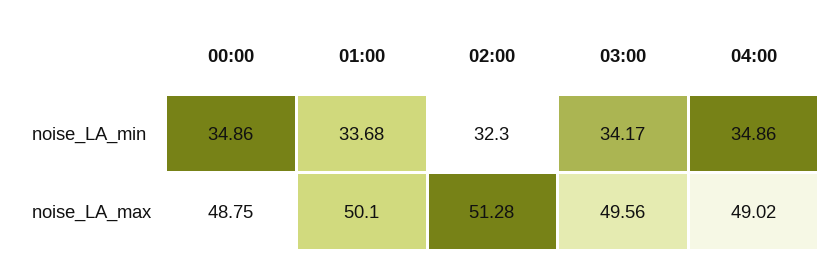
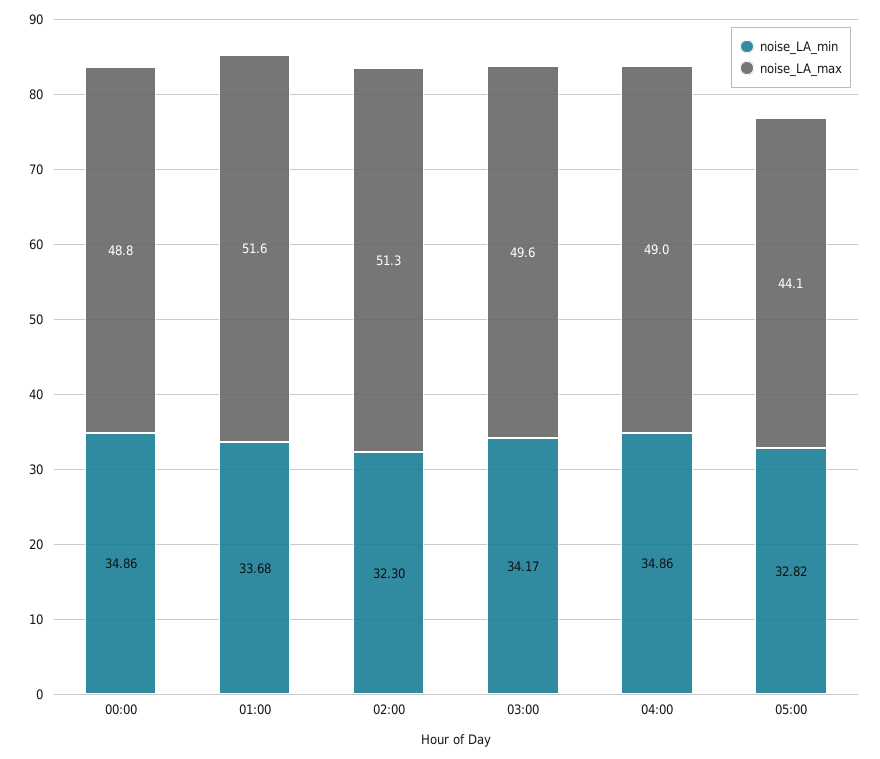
noise_LA_max, 01:00: 50.1 -> 51.6
noise_LA_min, 05:00: none -> 32.82
noise_LA_max, 05:00: none -> 44.1

